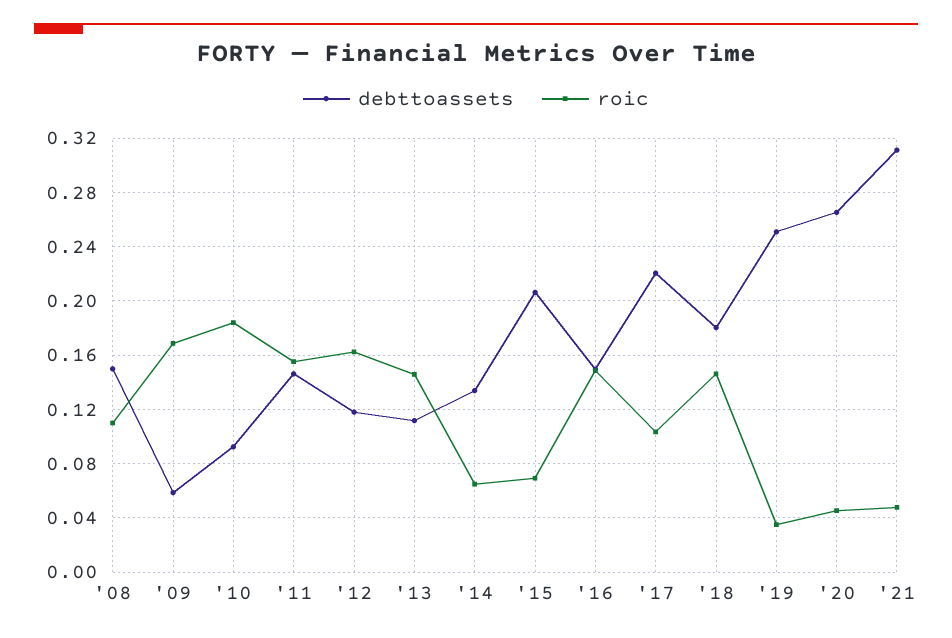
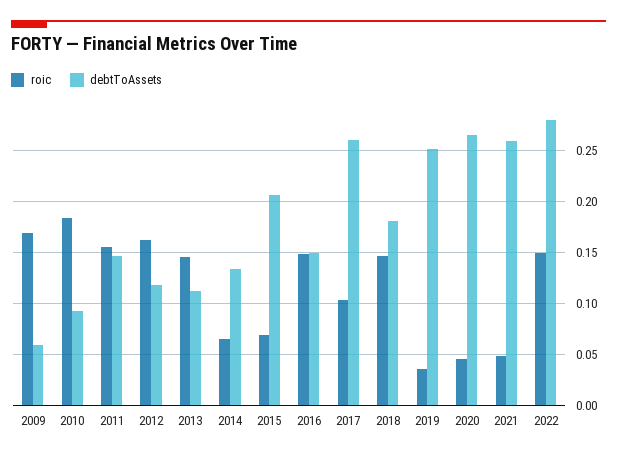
debttoassets, '08: 0.15 -> none
roic, '08: 0.11 -> none
debttoassets, '17: 0.22 -> 0.26
debttoassets, '21: 0.31 -> 0.26
roic, 2022: none -> 0.15
debttoassets, 2022: none -> 0.28

